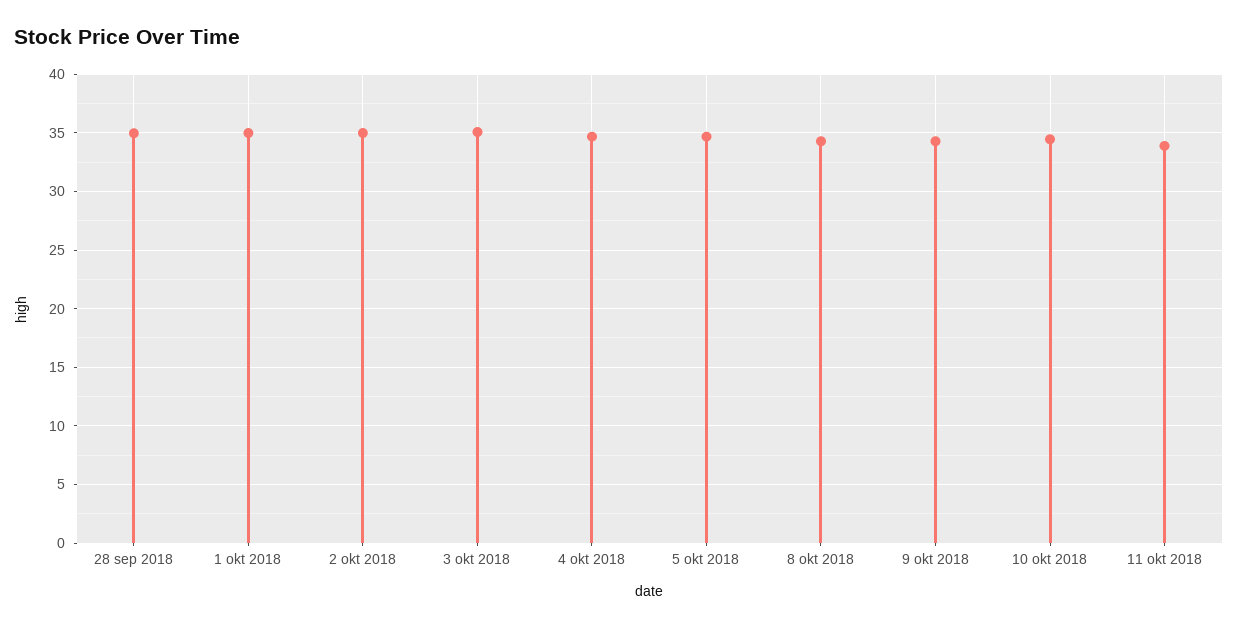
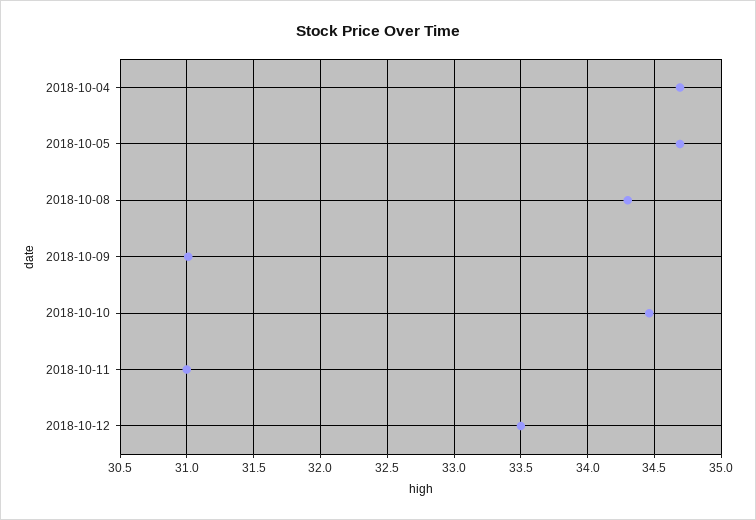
28 sep 2018: 35 -> none
1 okt 2018: 35 -> none
2 okt 2018: 35 -> none
3 okt 2018: 35 -> none
9 okt 2018: 34 -> 31
11 okt 2018: 34 -> 31
2018-10-12: none -> 33.5

